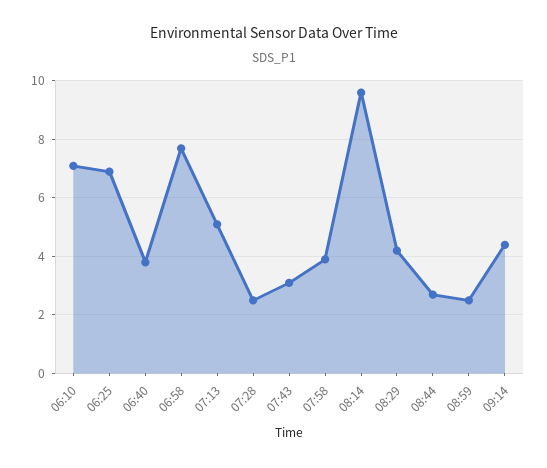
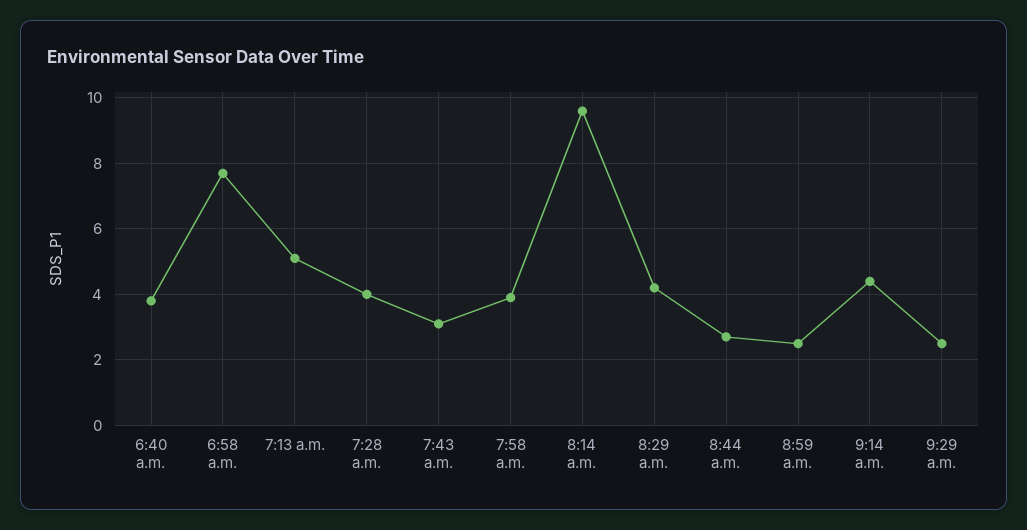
06:10: 7 -> none
06:25: 7 -> none
07:28: 2.5 -> 4
9:29 a.m.: none -> 2.5

